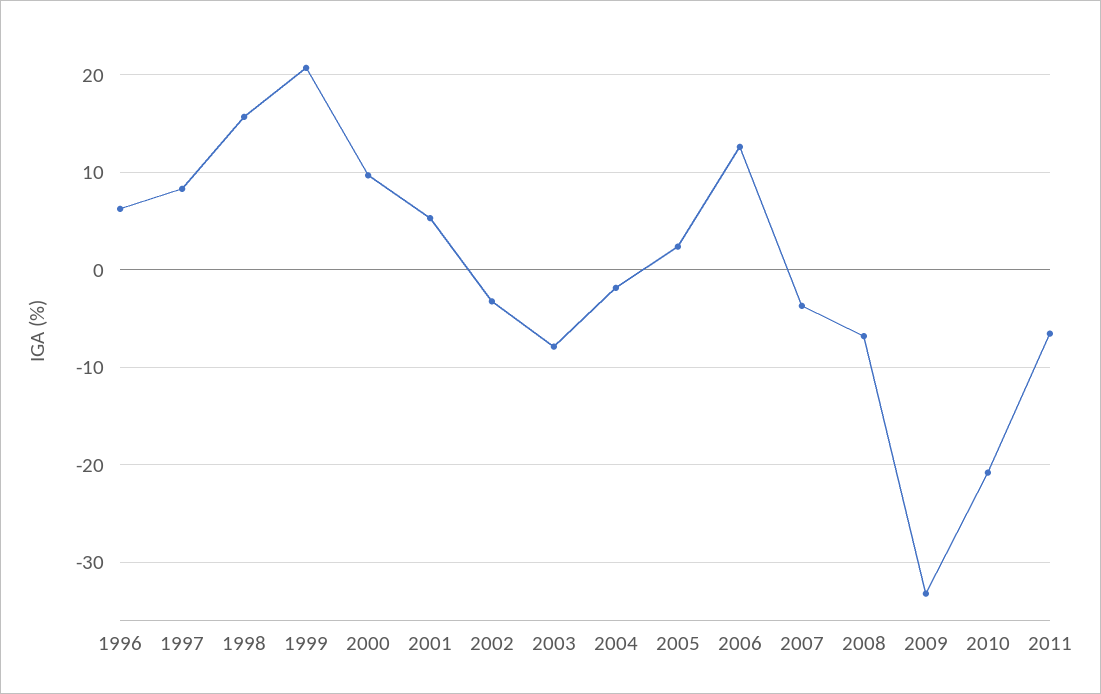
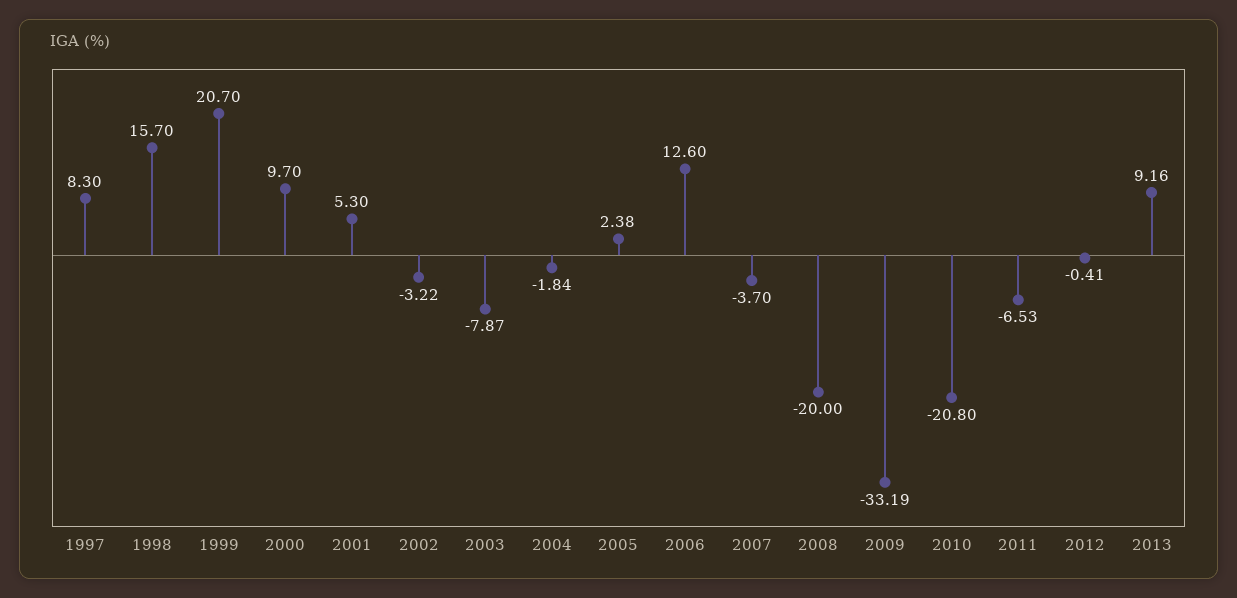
1996: 6 -> none
2008: -7 -> -20
2012: none -> -0.41
2013: none -> 9.16

